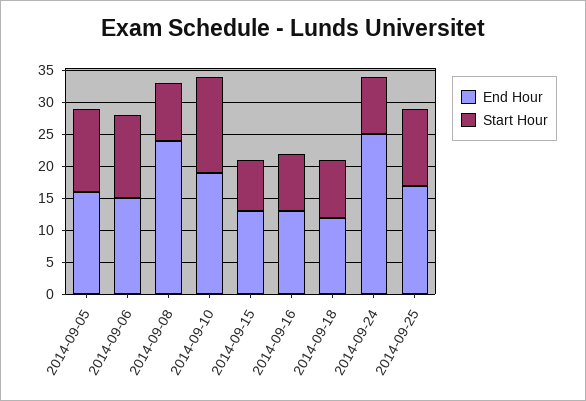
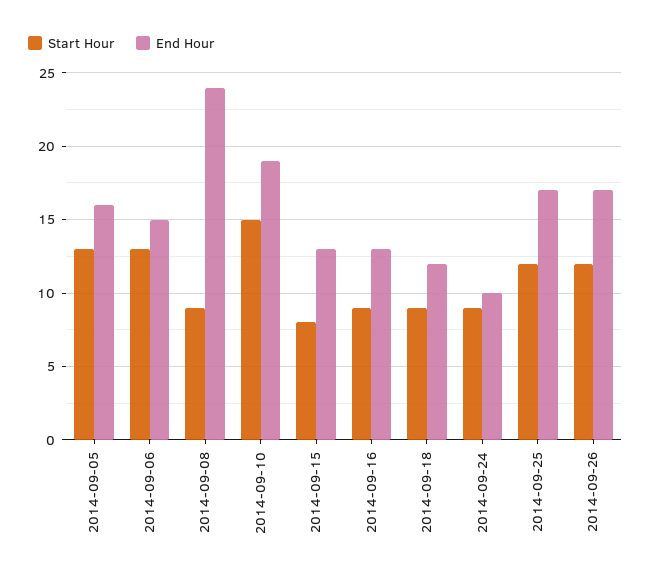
End Hour, 2014-09-24: 25 -> 10
Start Hour, 2014-09-26: none -> 12
End Hour, 2014-09-26: none -> 17

